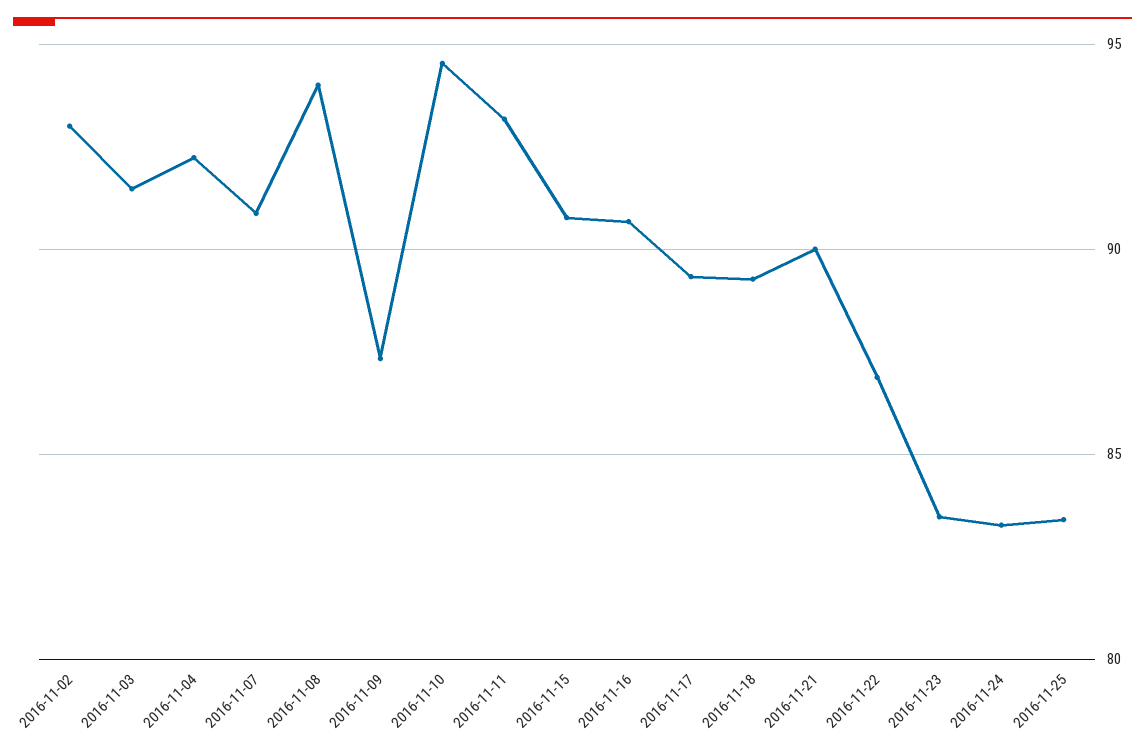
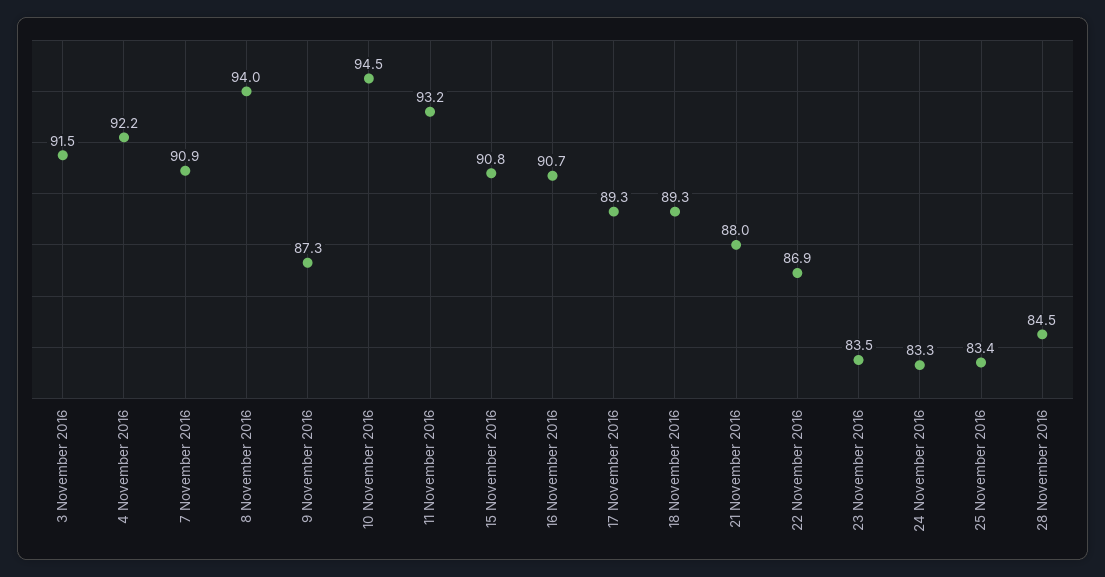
2016-11-02: 93 -> none
2016-11-21: 90 -> 88
28 November 2016: none -> 84.5

